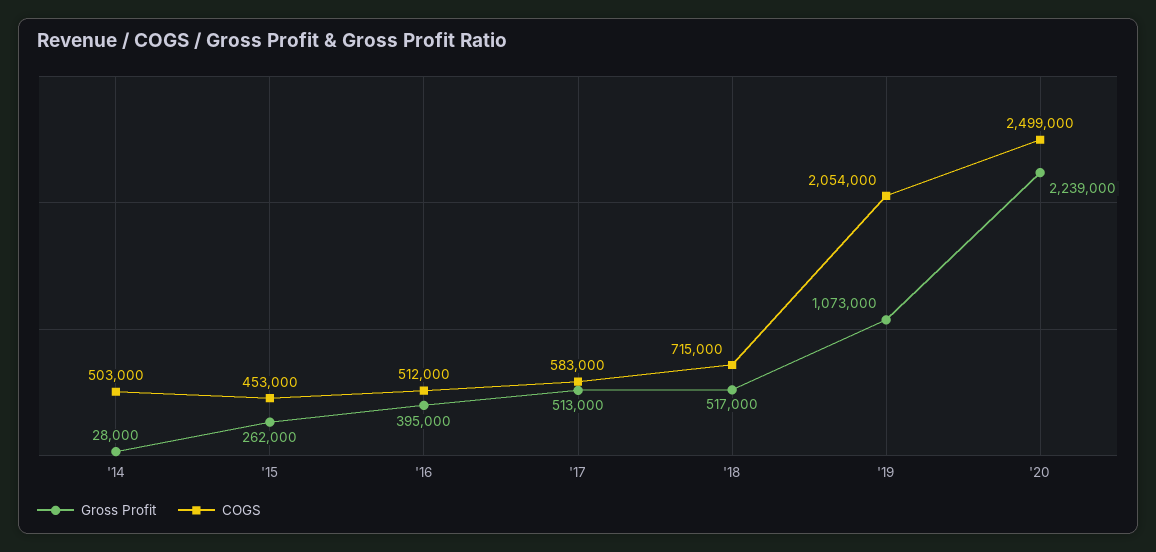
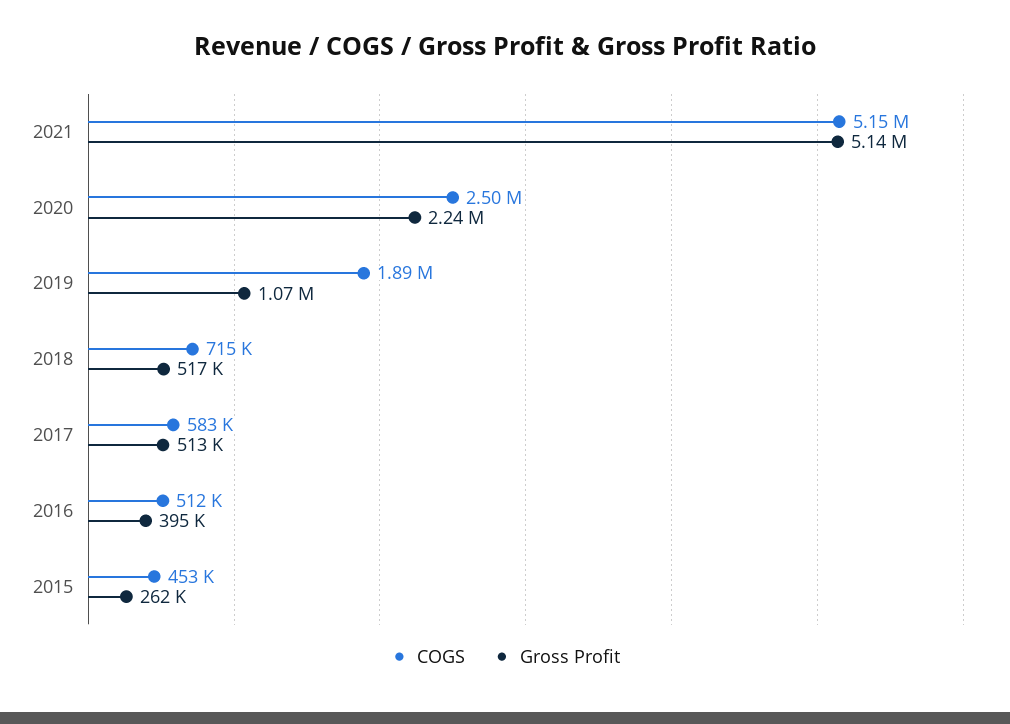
Gross Profit, '14: 28000 -> none
COGS, '14: 503000 -> none
COGS, '19: 2054000 -> 1890000
COGS, 2021: none -> 5150000
Gross Profit, 2021: none -> 5140000

